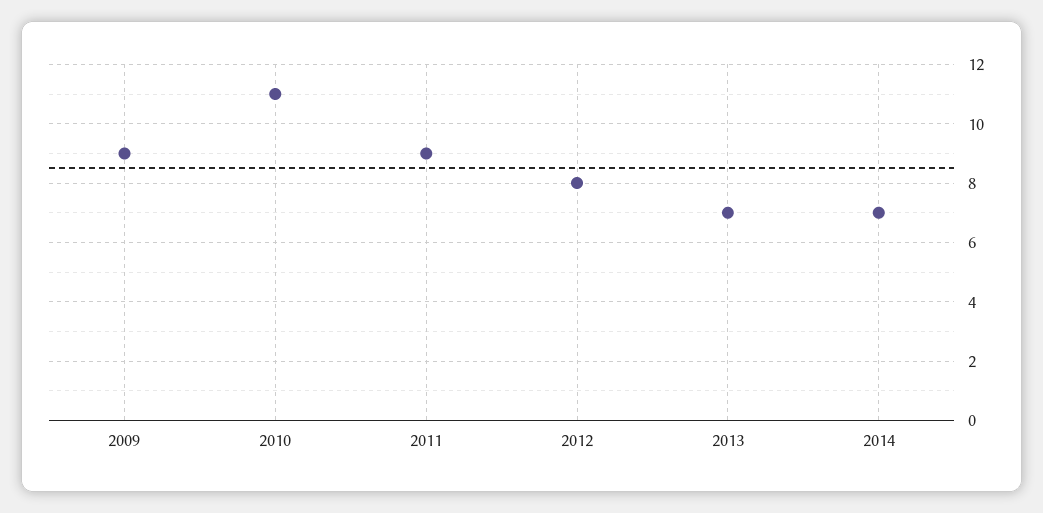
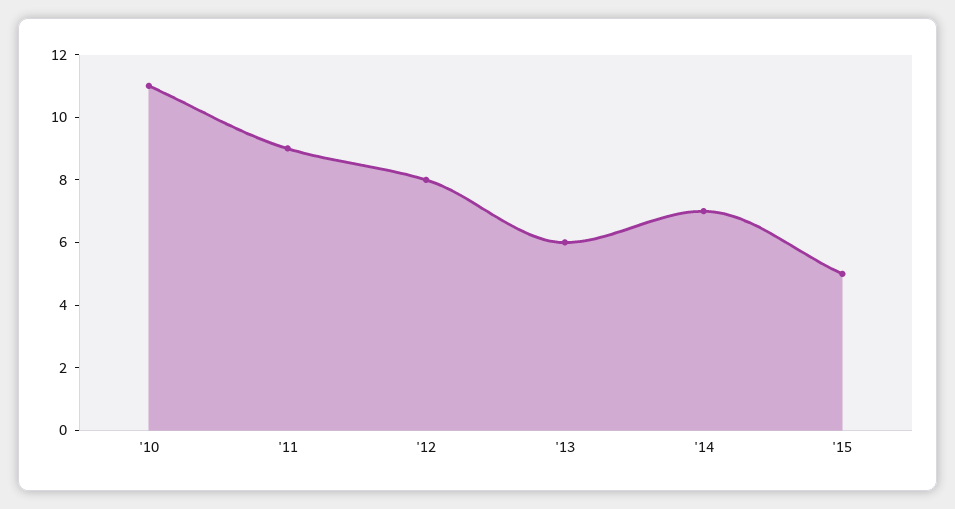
2009: 9 -> none
2013: 7 -> 6
'15: none -> 5

